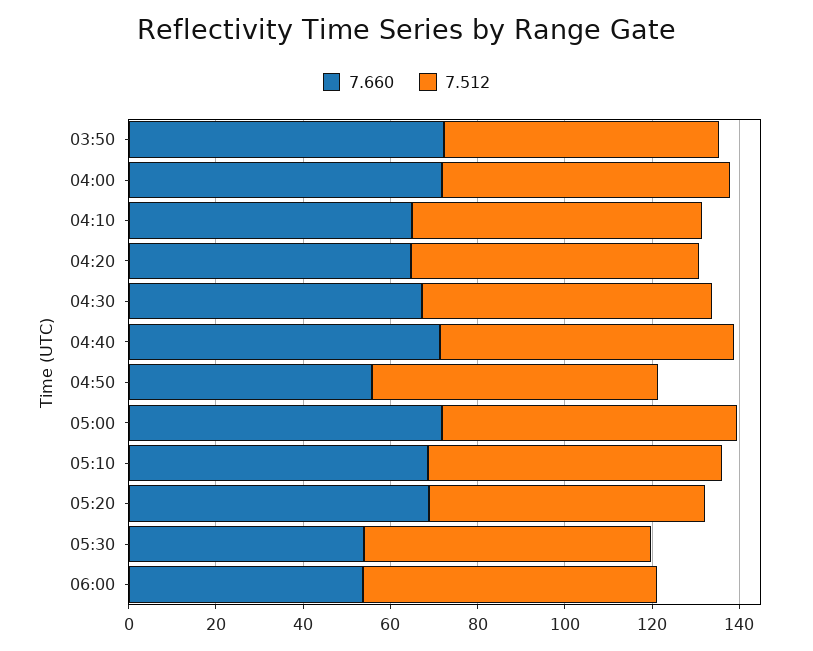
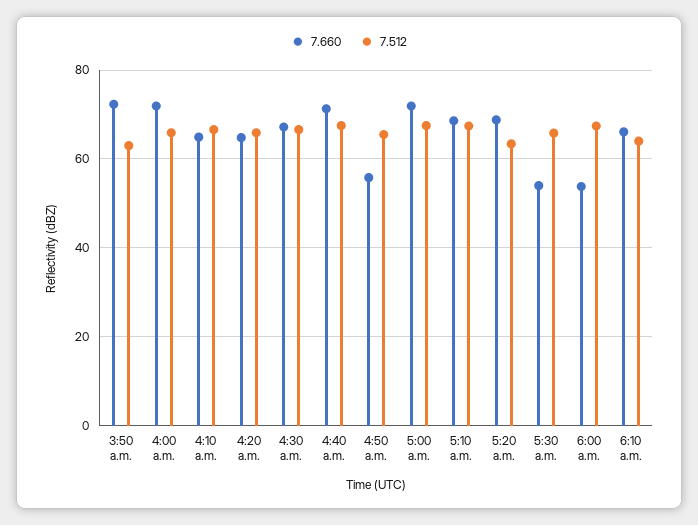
7.660, 6:10 a.m.: none -> 66
7.512, 6:10 a.m.: none -> 64

